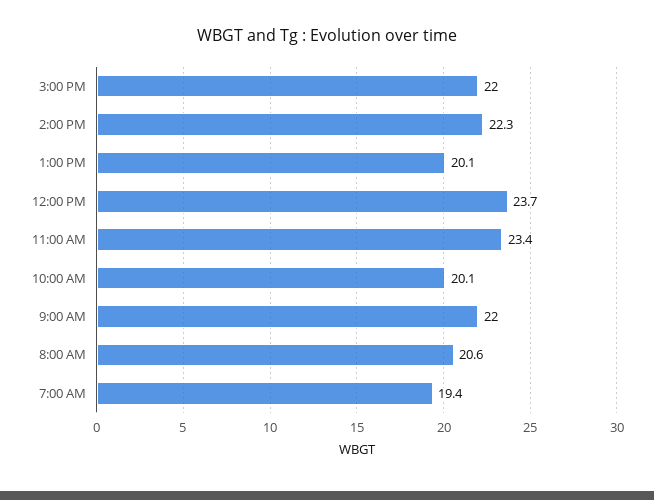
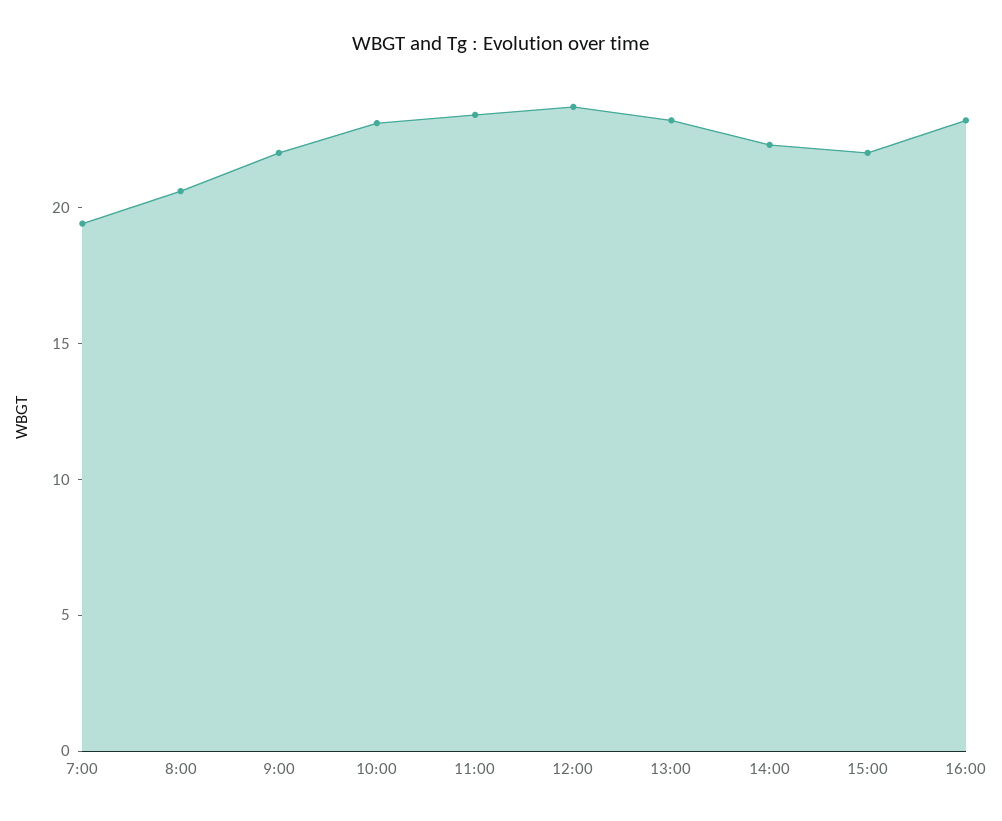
1:00 PM: 20.1 -> 23
10:00 AM: 20.1 -> 23
16:00: none -> 23

